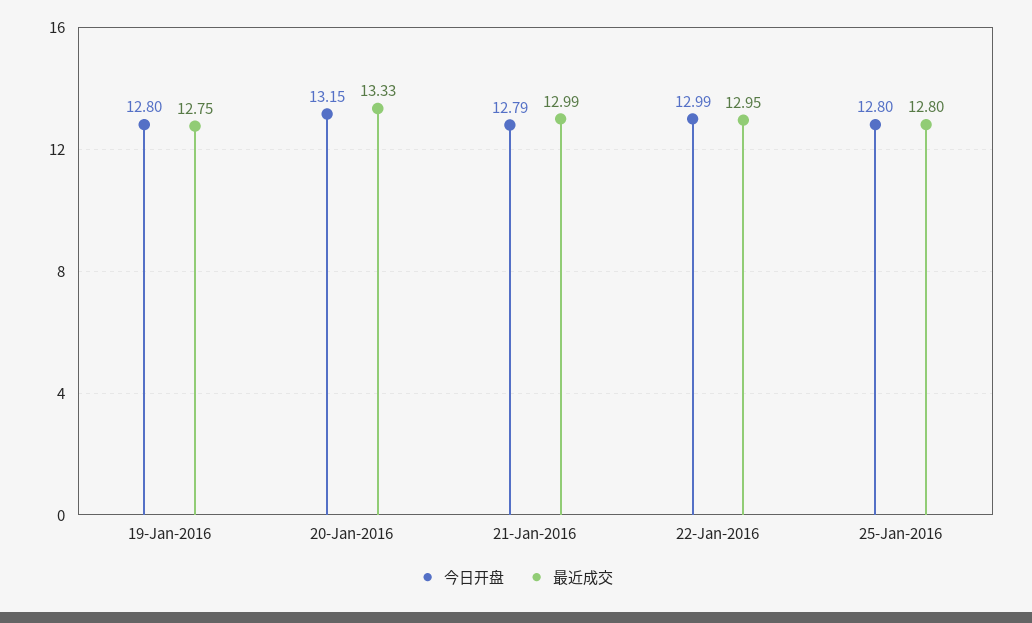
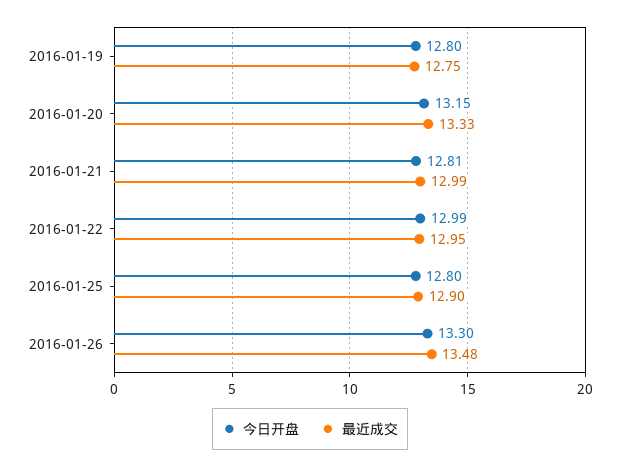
今日开盘, 21-Jan-2016: 12.79 -> 12.81
最近成交, 25-Jan-2016: 12.8 -> 12.9
今日开盘, 2016-01-26: none -> 13.3
最近成交, 2016-01-26: none -> 13.48

